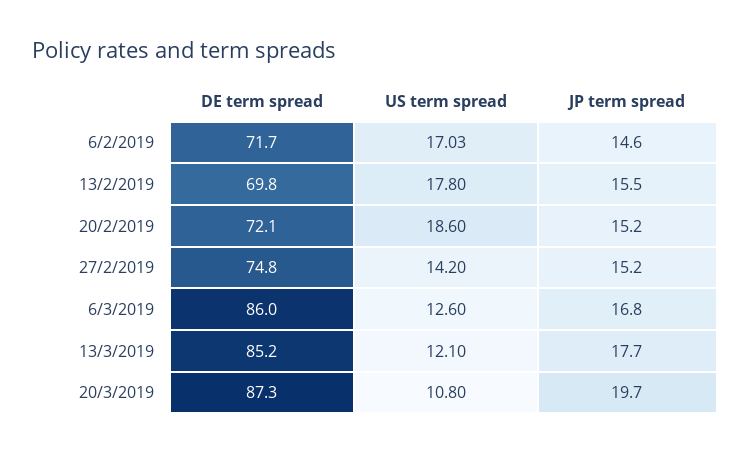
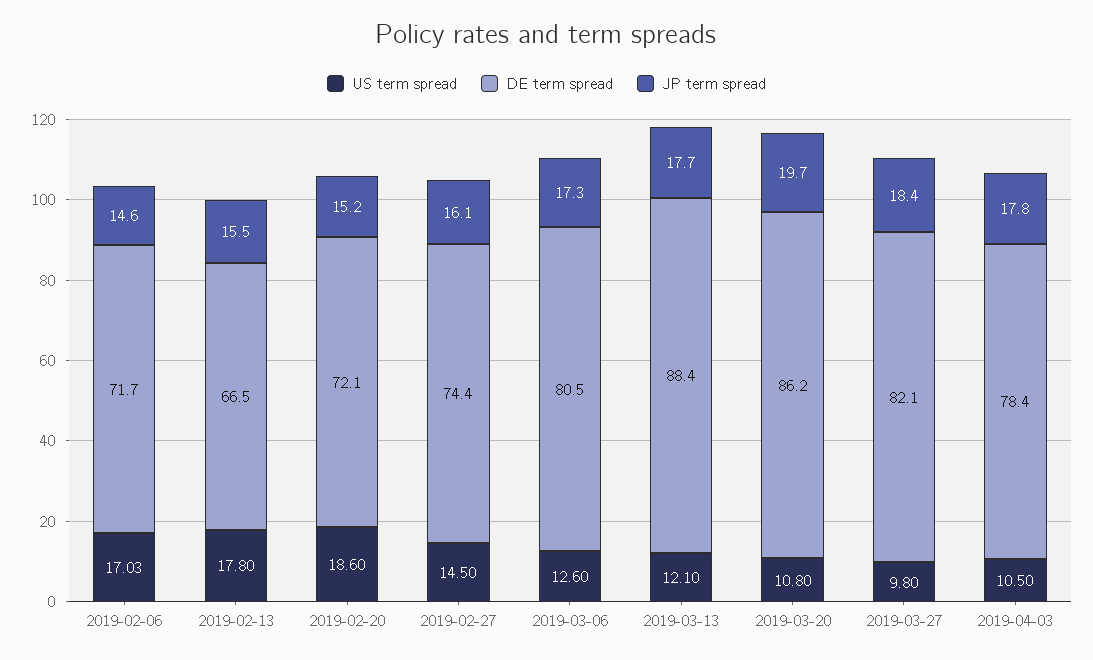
DE term spread, 13/2/2019: 69.8 -> 66.5
DE term spread, 27/2/2019: 74.8 -> 74.4
US term spread, 27/2/2019: 14.2 -> 14.5
JP term spread, 27/2/2019: 15.2 -> 16.1
DE term spread, 6/3/2019: 86 -> 80.5
JP term spread, 6/3/2019: 16.8 -> 17.3
DE term spread, 13/3/2019: 85.2 -> 88.4
DE term spread, 20/3/2019: 87.3 -> 86.2
US term spread, 2019-03-27: none -> 9.8
DE term spread, 2019-03-27: none -> 82.1
JP term spread, 2019-03-27: none -> 18.4
US term spread, 2019-04-03: none -> 10.5
DE term spread, 2019-04-03: none -> 78.4
JP term spread, 2019-04-03: none -> 17.8

